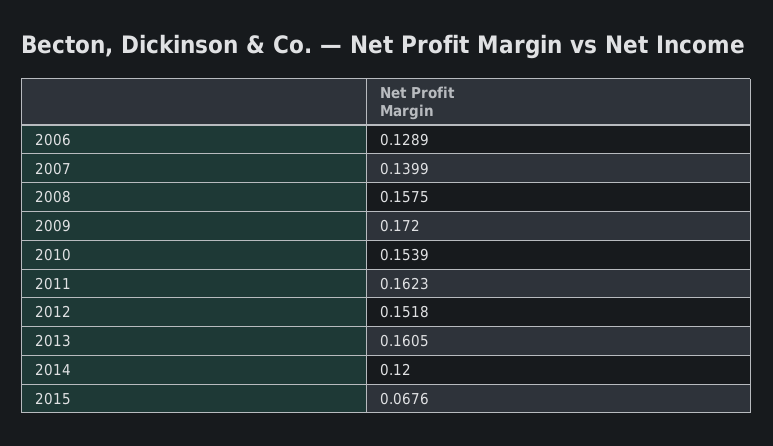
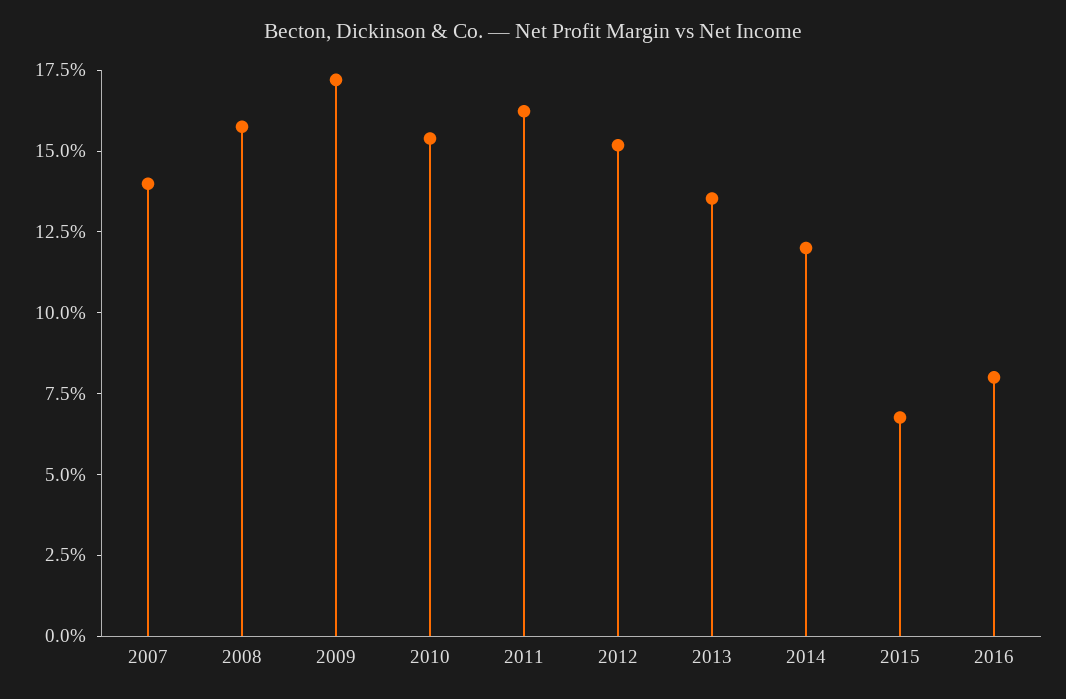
2006: 0.1289 -> none
2013: 0.1605 -> 0.135
2016: none -> 0.08

